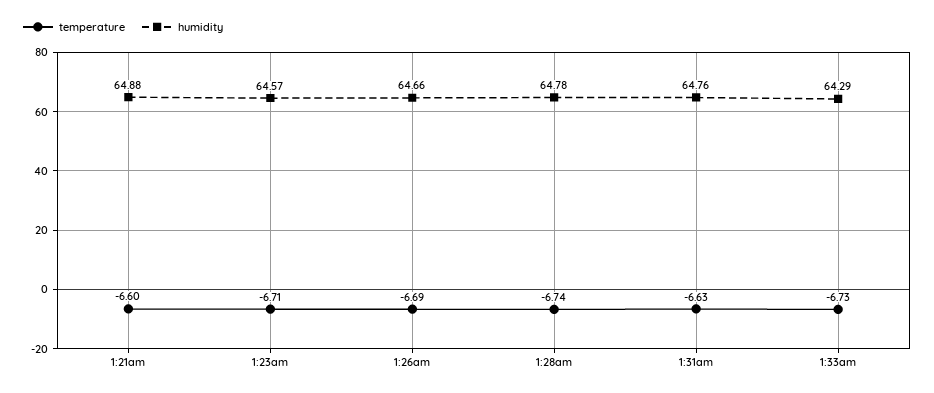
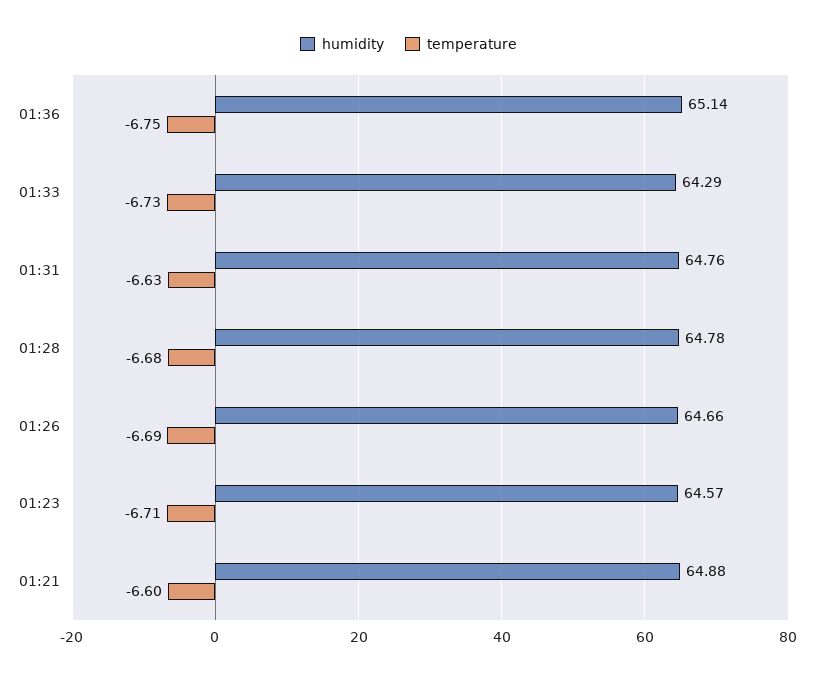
temperature, 1:28am: -6.74 -> -6.68
humidity, 01:36: none -> 65.14
temperature, 01:36: none -> -6.75

